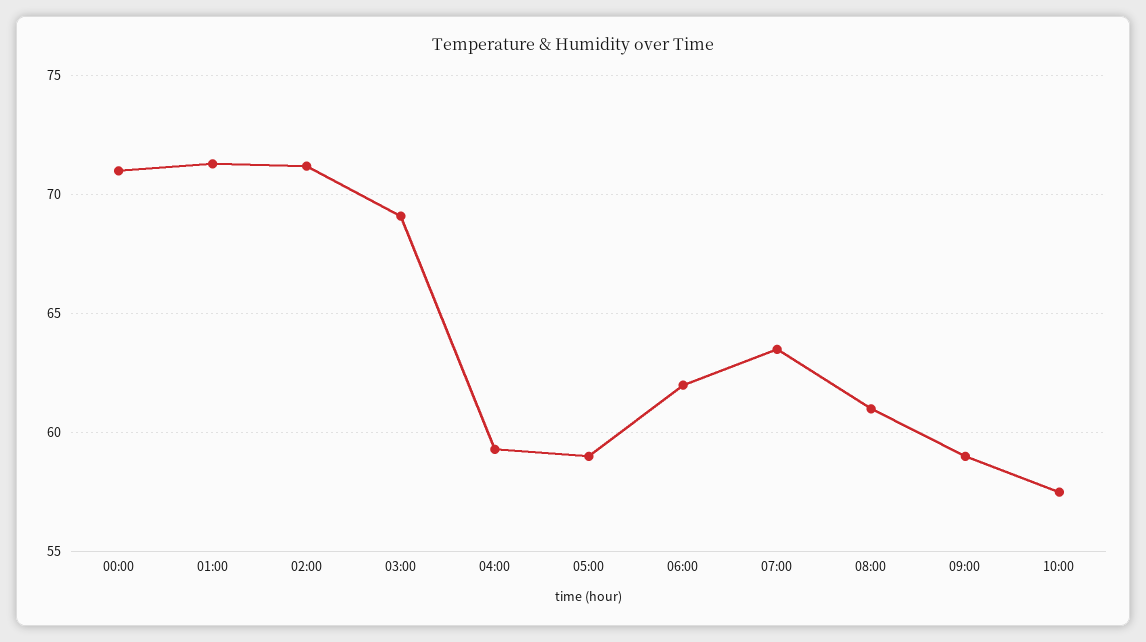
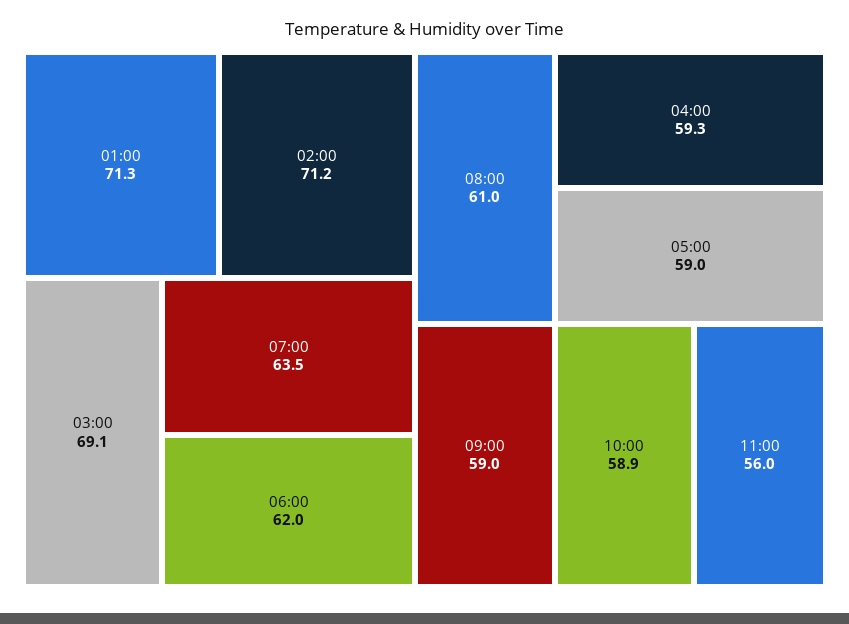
00:00: 71 -> none
10:00: 57.5 -> 58.9
11:00: none -> 56

